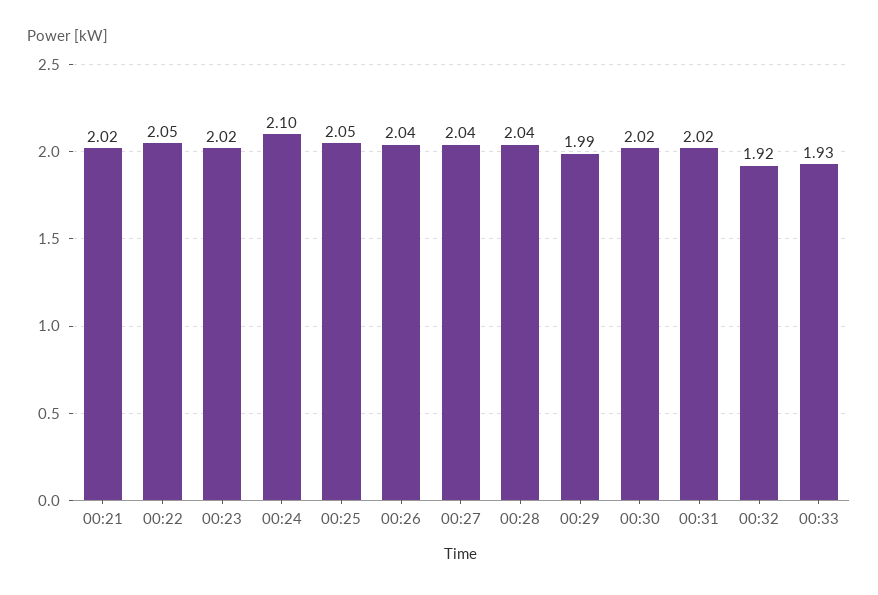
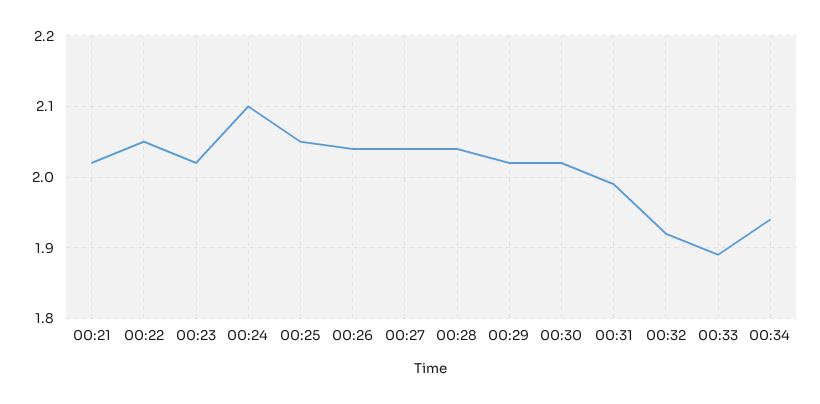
00:29: 1.99 -> 2.02
00:31: 2.02 -> 1.99
00:33: 1.93 -> 1.89
00:34: none -> 1.94

